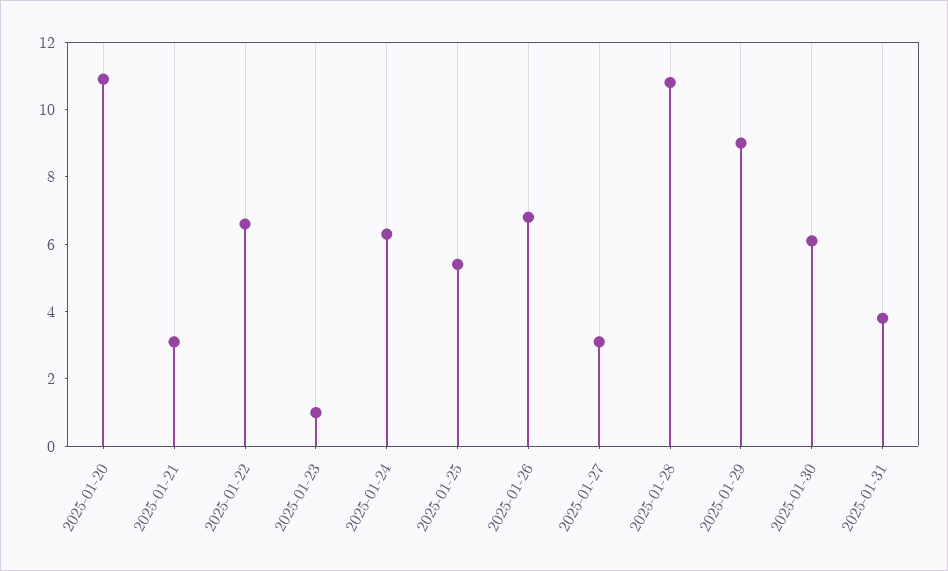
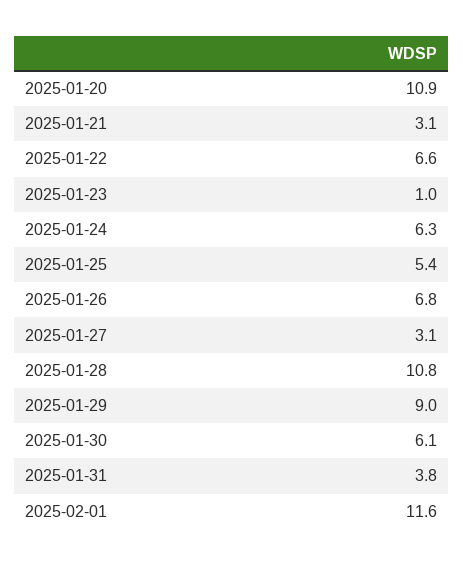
2025-02-01: none -> 11.6

